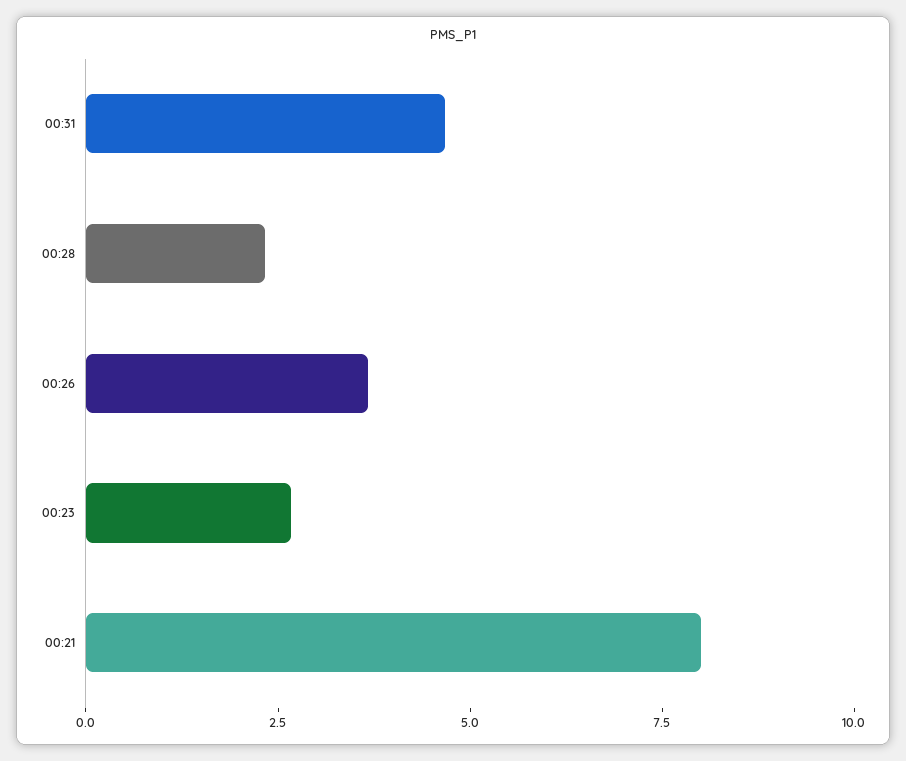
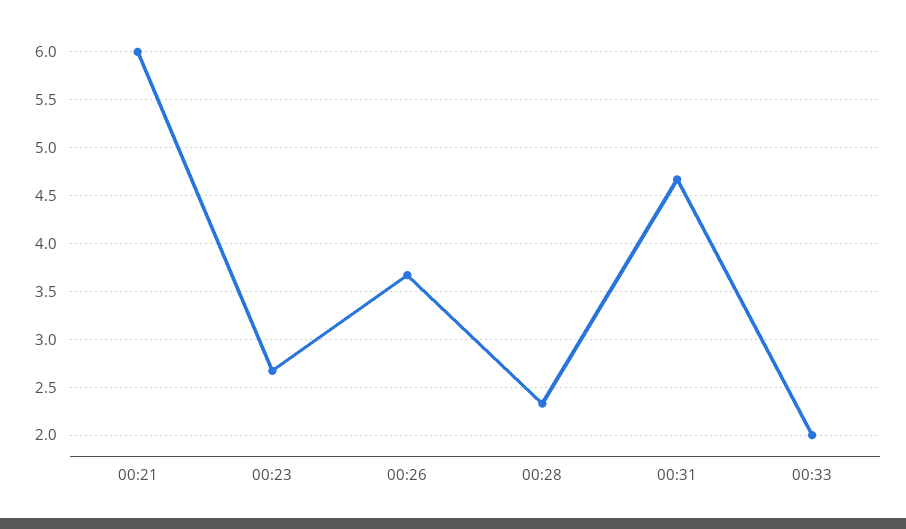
00:21: 8 -> 6
00:33: none -> 2

